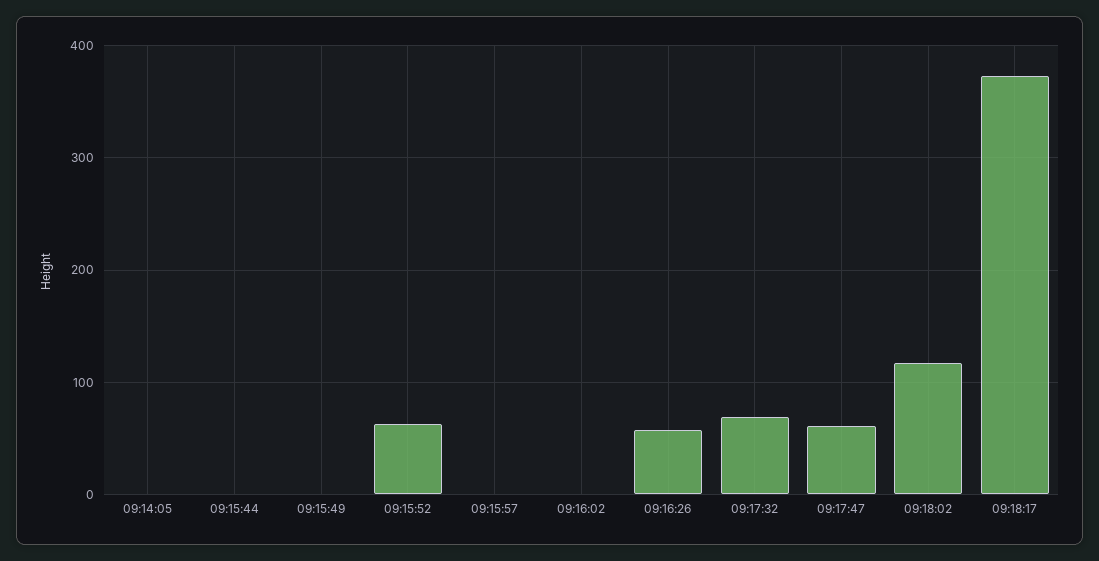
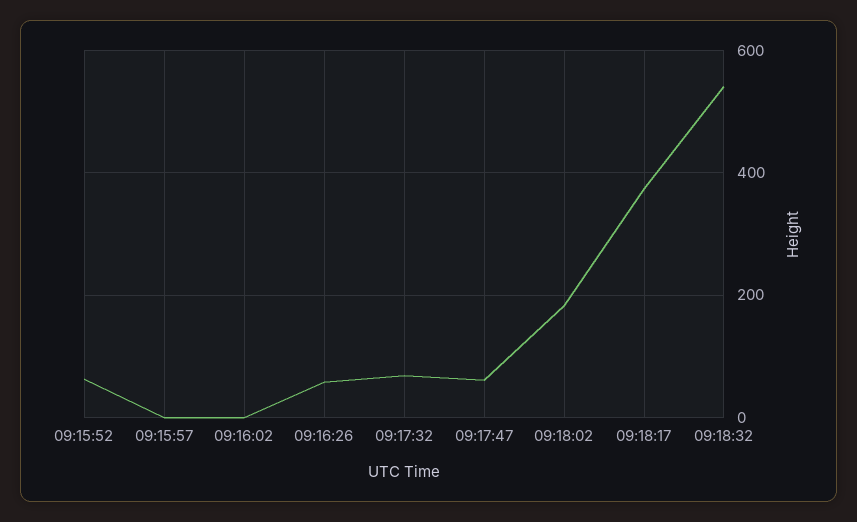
09:14:05: 0 -> none
09:15:44: 0 -> none
09:15:49: 0 -> none
09:18:02: 120 -> 180
09:18:32: none -> 540

